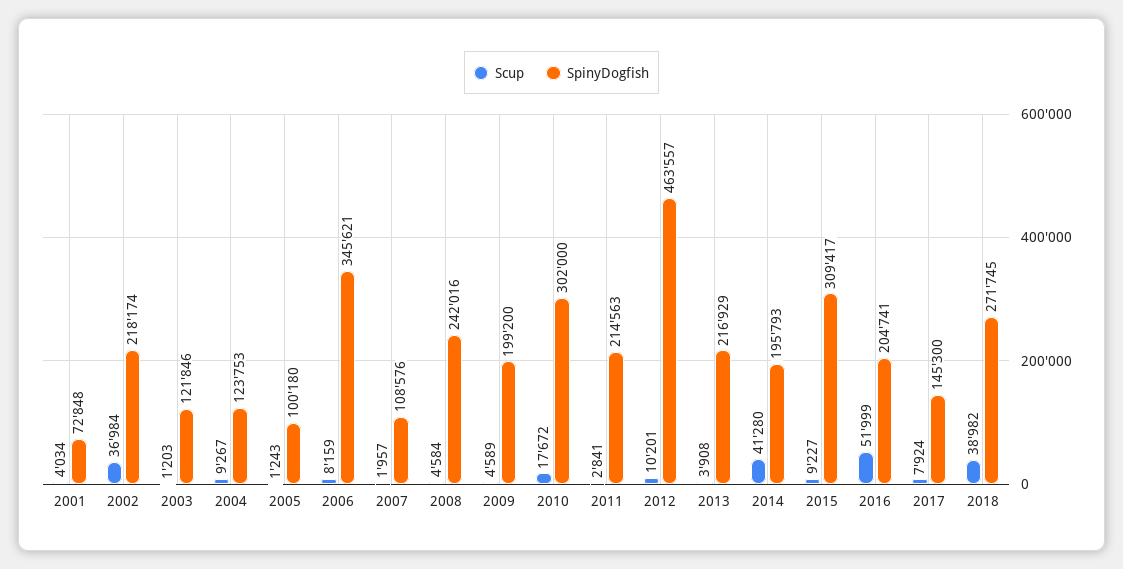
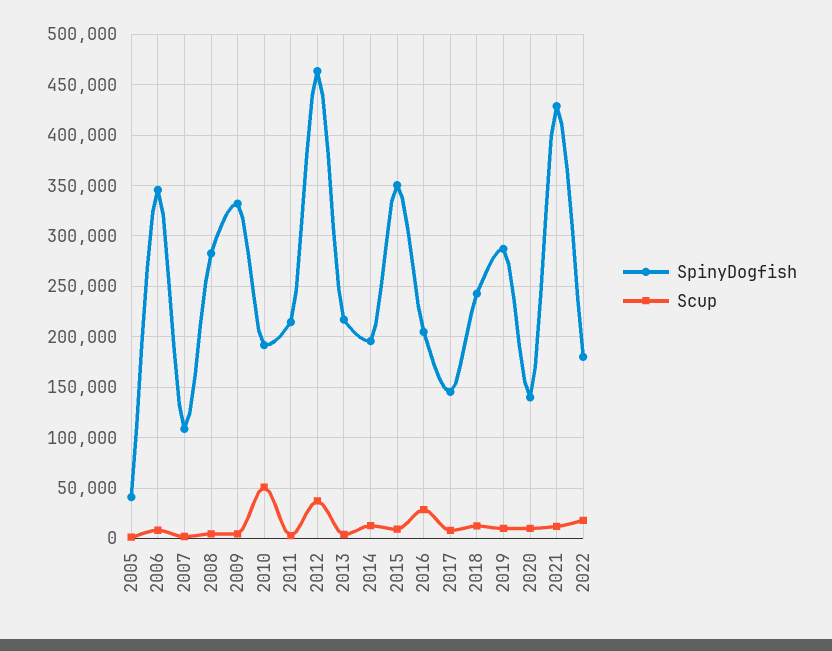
Scup, 2001: 4034 -> none
SpinyDogfish, 2001: 72848 -> none
Scup, 2002: 36984 -> none
SpinyDogfish, 2002: 218174 -> none
Scup, 2003: 1203 -> none
SpinyDogfish, 2003: 121846 -> none
Scup, 2004: 9267 -> none
SpinyDogfish, 2004: 123753 -> none
SpinyDogfish, 2005: 100180 -> 40000
SpinyDogfish, 2008: 242016 -> 280000
SpinyDogfish, 2009: 199200 -> 330000
Scup, 2010: 17672 -> 50000
SpinyDogfish, 2010: 302000 -> 190000
Scup, 2012: 10201 -> 40000
Scup, 2014: 41280 -> 10000
SpinyDogfish, 2015: 309417 -> 350000
Scup, 2016: 51999 -> 30000
Scup, 2018: 38982 -> 10000
SpinyDogfish, 2018: 271745 -> 240000
SpinyDogfish, 2019: none -> 290000
Scup, 2019: none -> 10000
SpinyDogfish, 2020: none -> 140000
Scup, 2020: none -> 10000
SpinyDogfish, 2021: none -> 430000
Scup, 2021: none -> 10000
SpinyDogfish, 2022: none -> 180000
Scup, 2022: none -> 20000

